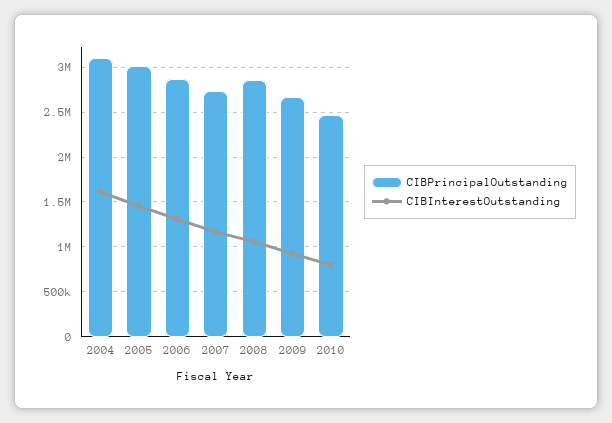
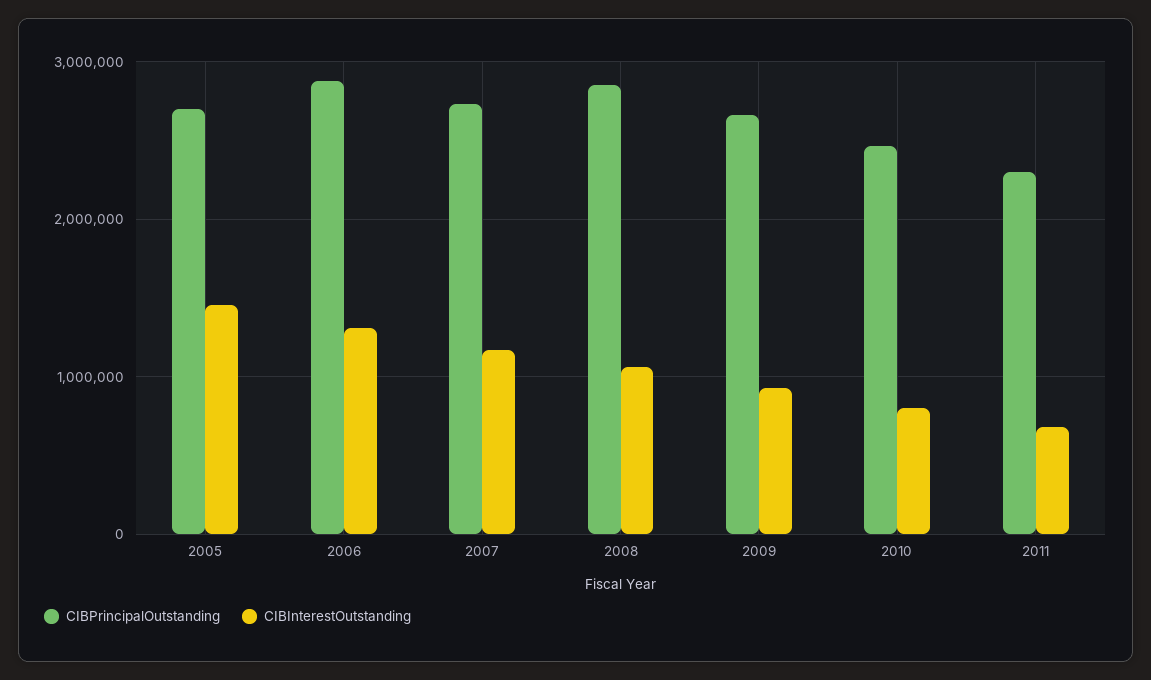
CIBPrincipalOutstanding, 2004: 3100000 -> none
CIBInterestOutstanding, 2004: 1600000 -> none
CIBPrincipalOutstanding, 2005: 3000000 -> 2700000
CIBPrincipalOutstanding, 2011: none -> 2300000
CIBInterestOutstanding, 2011: none -> 700000

